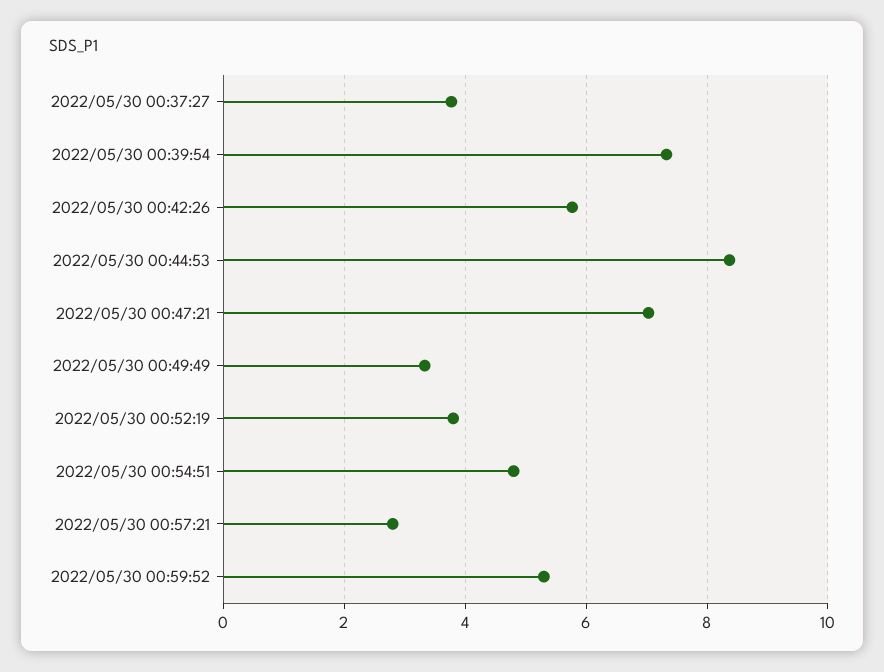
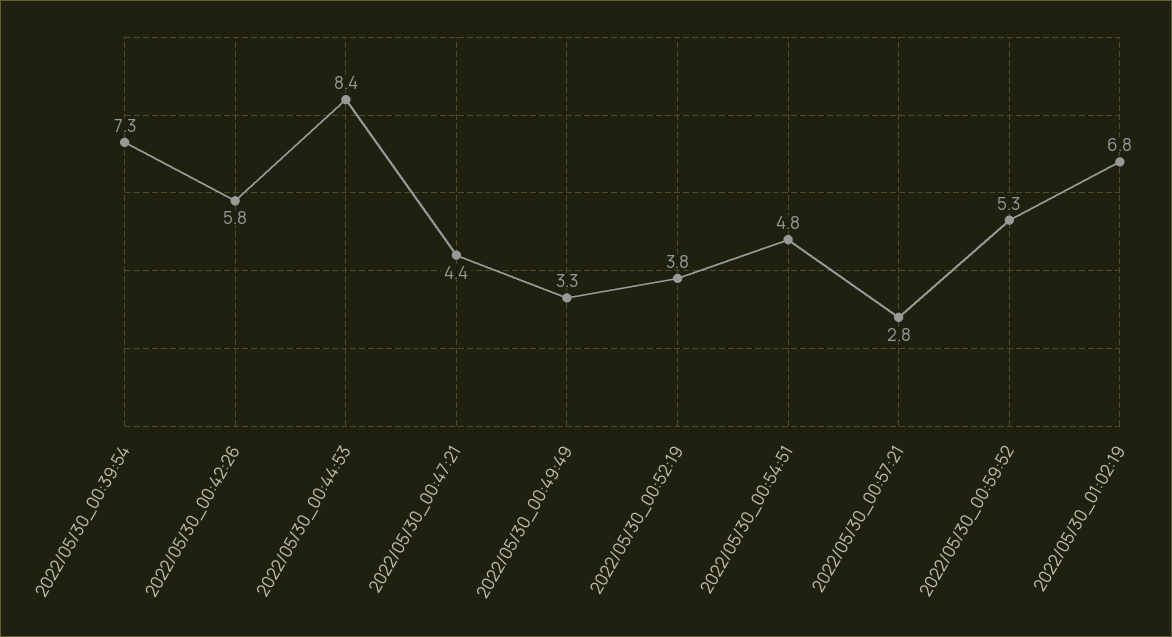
2022/05/30 00:37:27: 3.8 -> none
2022/05/30 00:47:21: 7 -> 4.4
2022/05/30_01:02:19: none -> 6.8

